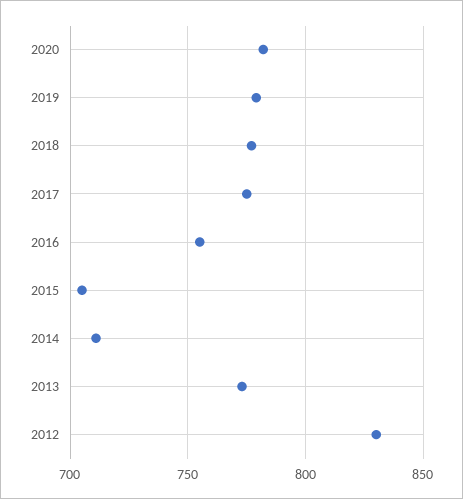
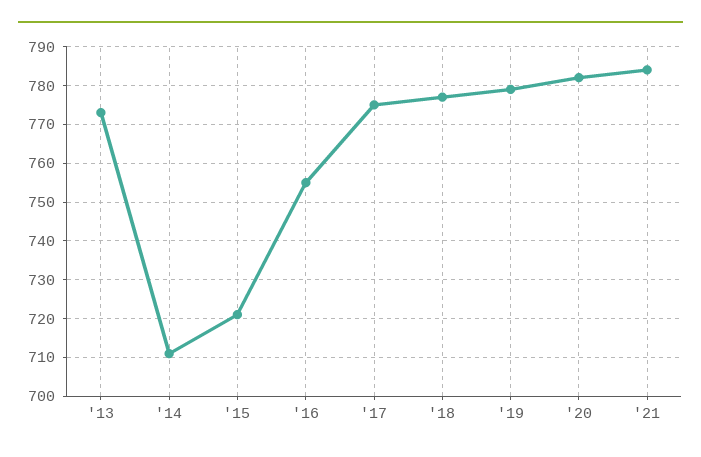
2015: 705 -> 720
2012: 830 -> none
'21: none -> 785

